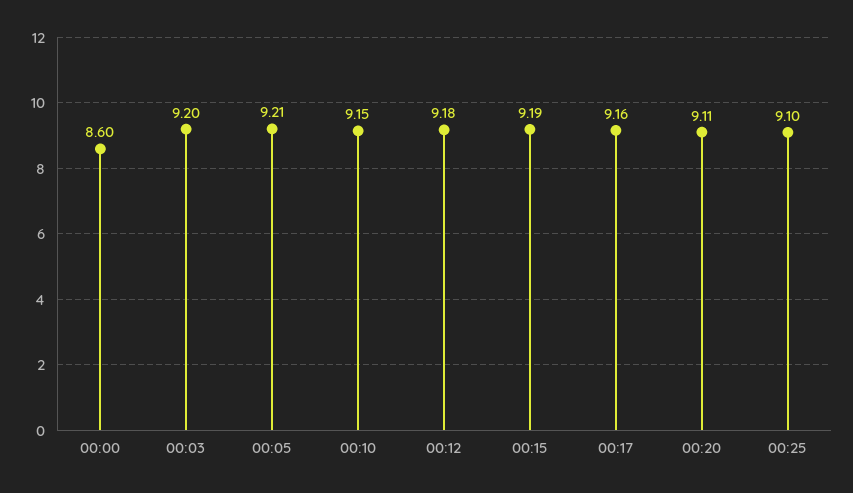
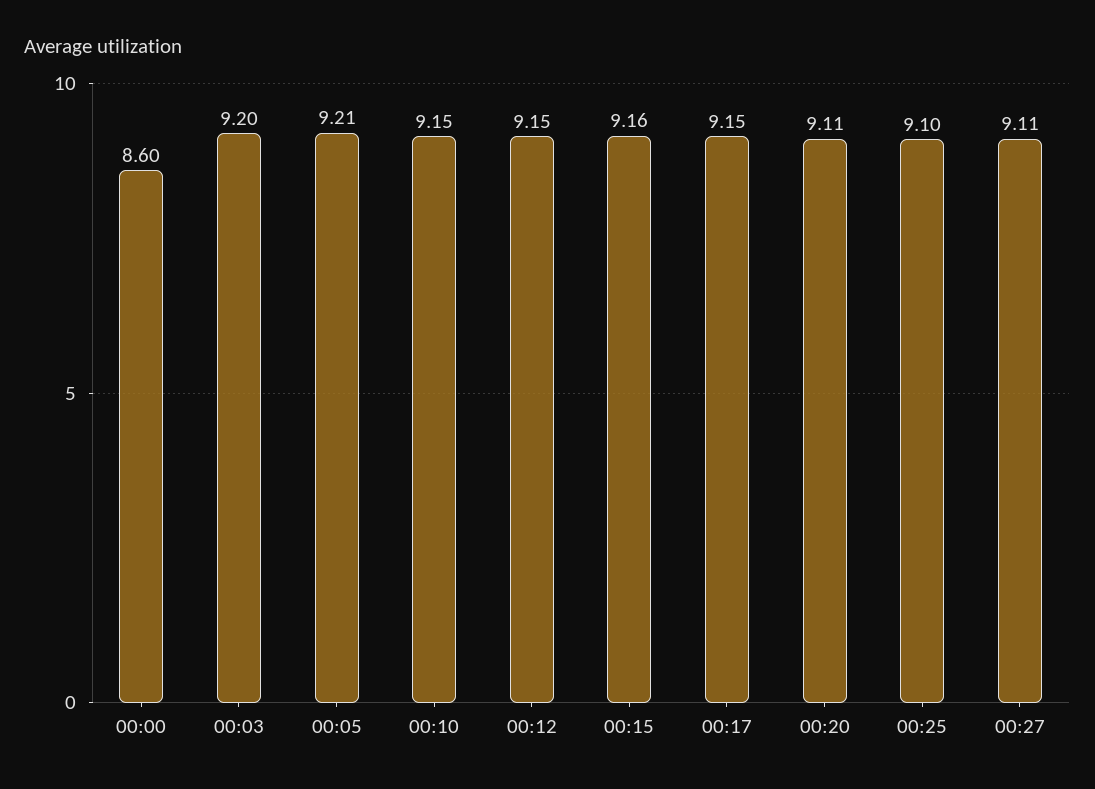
00:12: 9.18 -> 9.15
00:15: 9.19 -> 9.16
00:17: 9.16 -> 9.15
00:27: none -> 9.11

